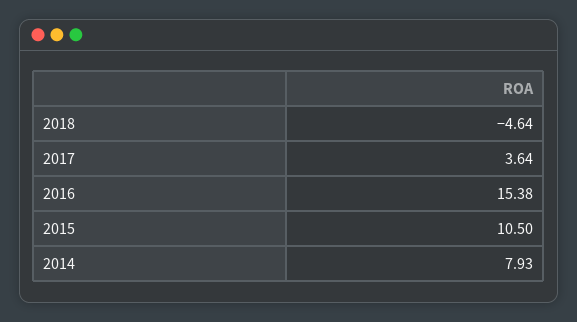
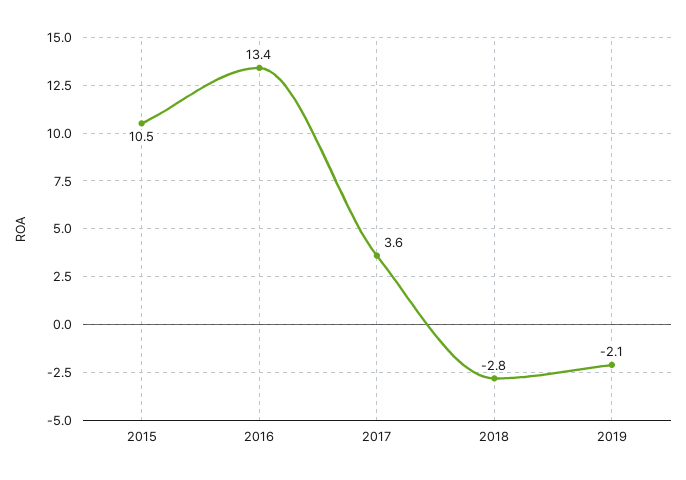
2018: -4.64 -> -2.8
2016: 15.38 -> 13.4
2014: 7.93 -> none
2019: none -> -2.1

